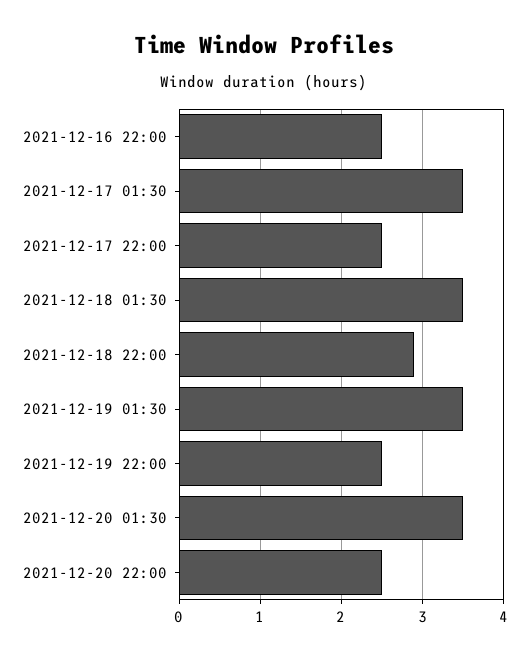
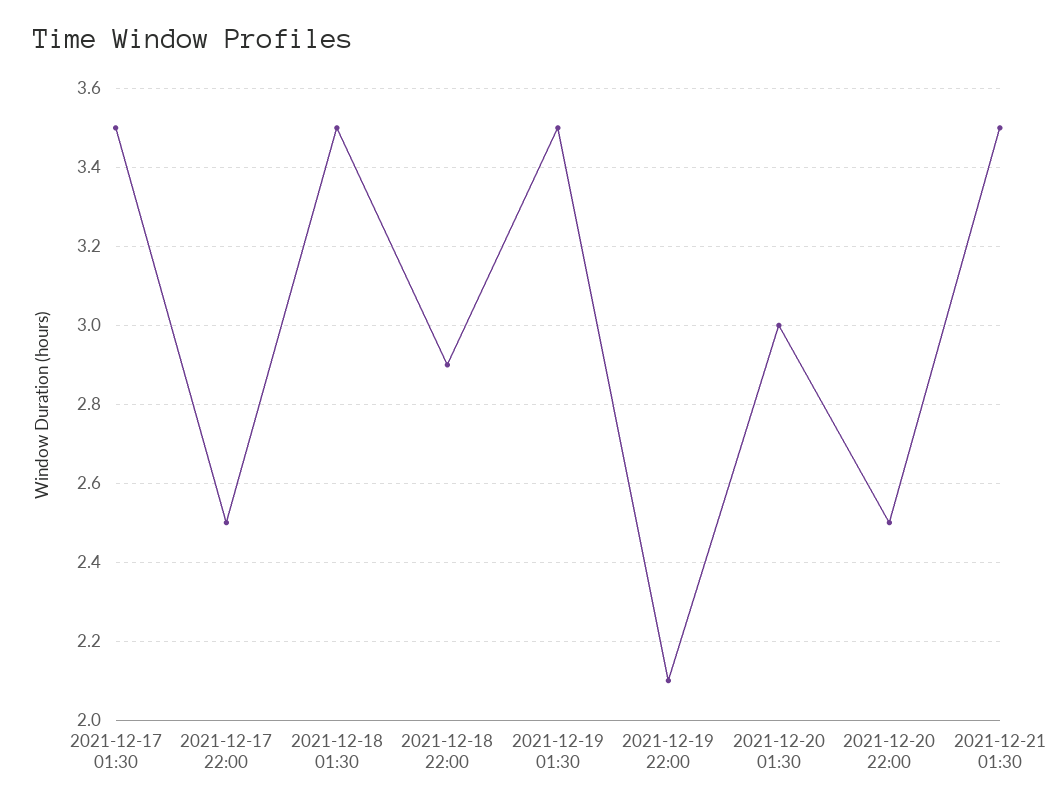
2021-12-16 22:00: 2.5 -> none
2021-12-19 22:00: 2.5 -> 2.1
2021-12-20 01:30: 3.5 -> 3
2021-12-21 01:30: none -> 3.5

